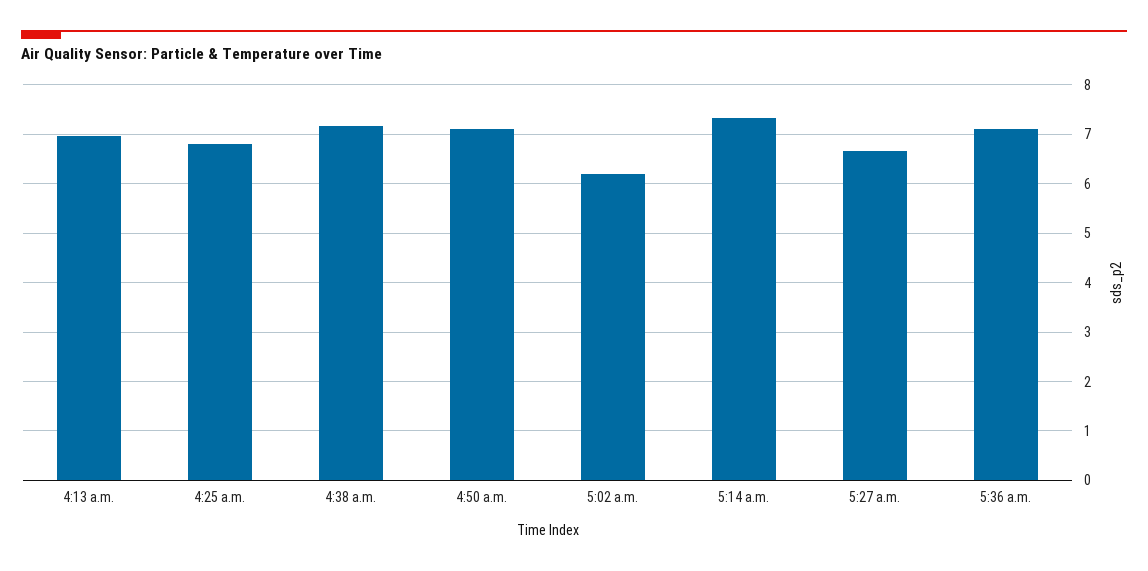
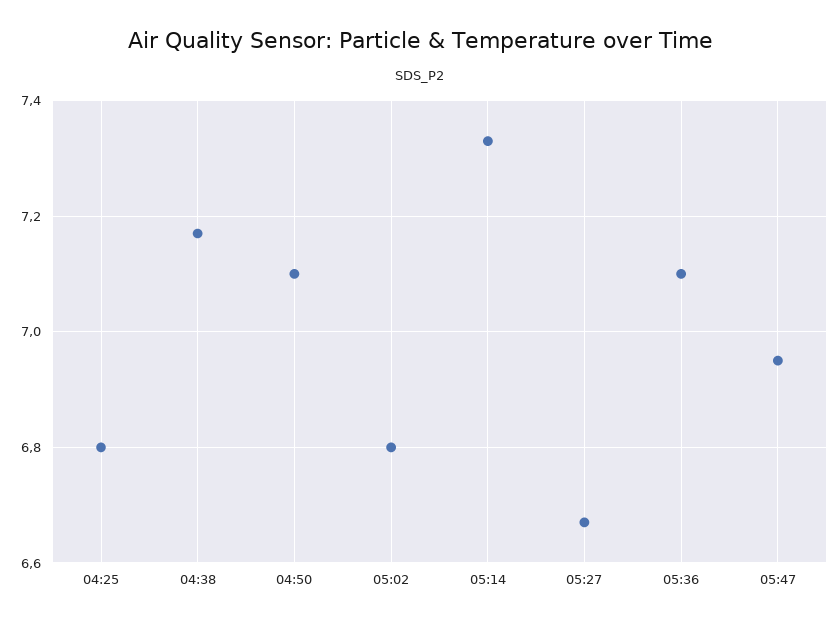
4:13 a.m.: 7 -> none
5:02 a.m.: 6.2 -> 6.8
05:47: none -> 6.95

